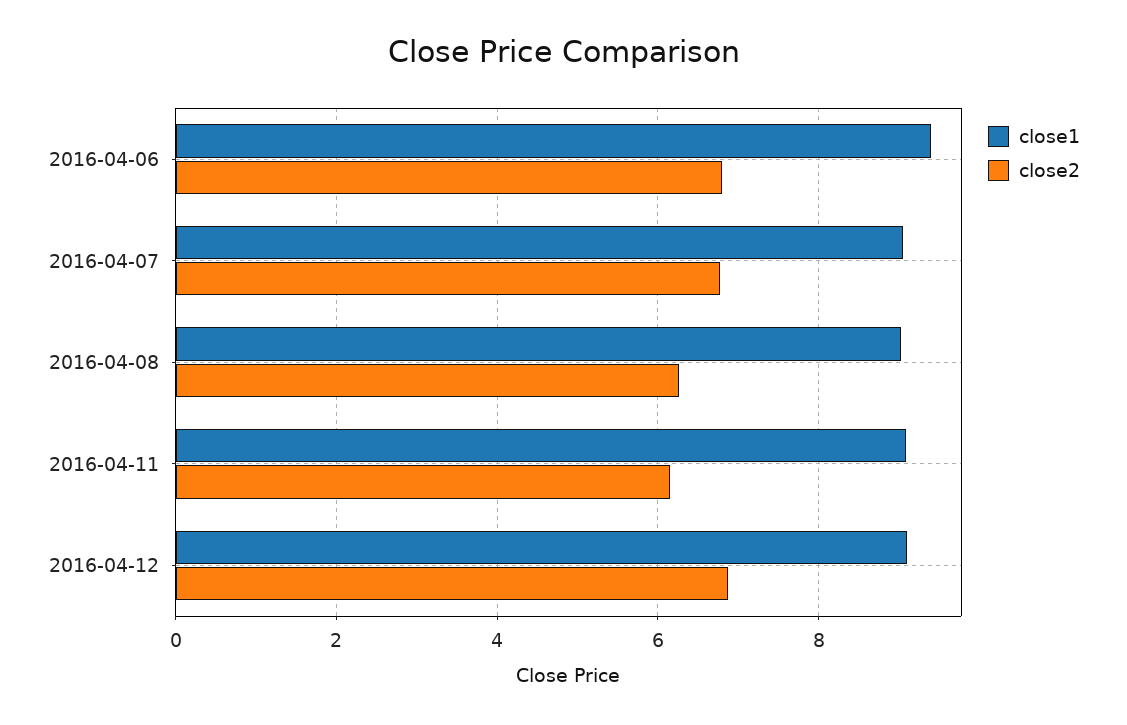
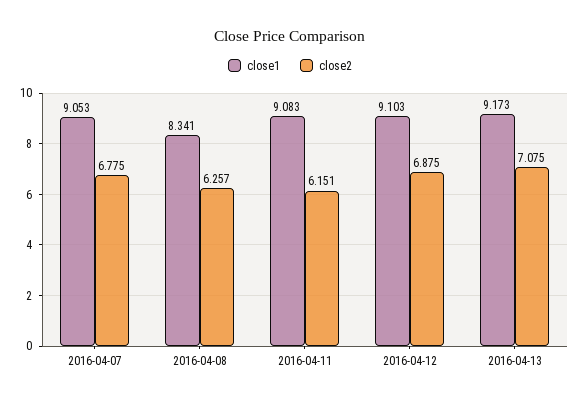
close1, 2016-04-06: 9.4 -> none
close2, 2016-04-06: 6.8 -> none
close1, 2016-04-08: 9 -> 8.341
close1, 2016-04-13: none -> 9.173
close2, 2016-04-13: none -> 7.075

